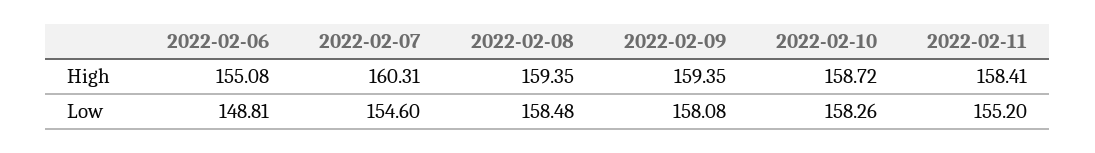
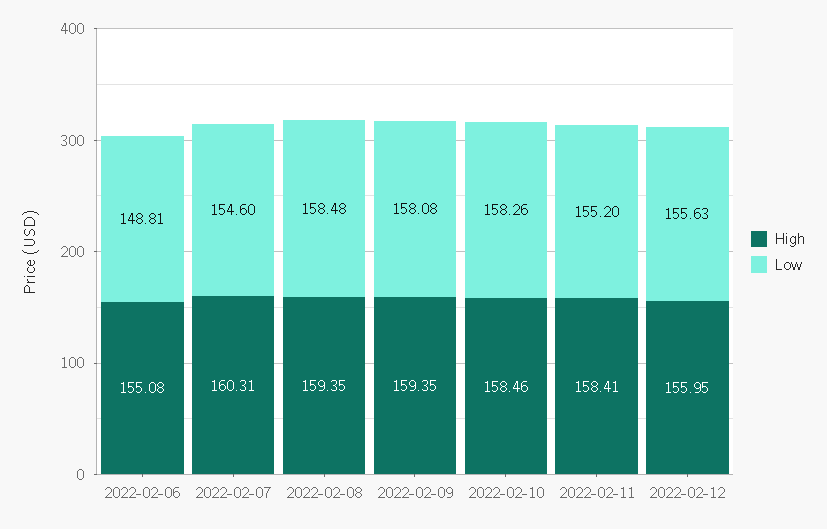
High, 2022-02-10: 158.72 -> 158.46
High, 2022-02-12: none -> 155.95
Low, 2022-02-12: none -> 155.63

